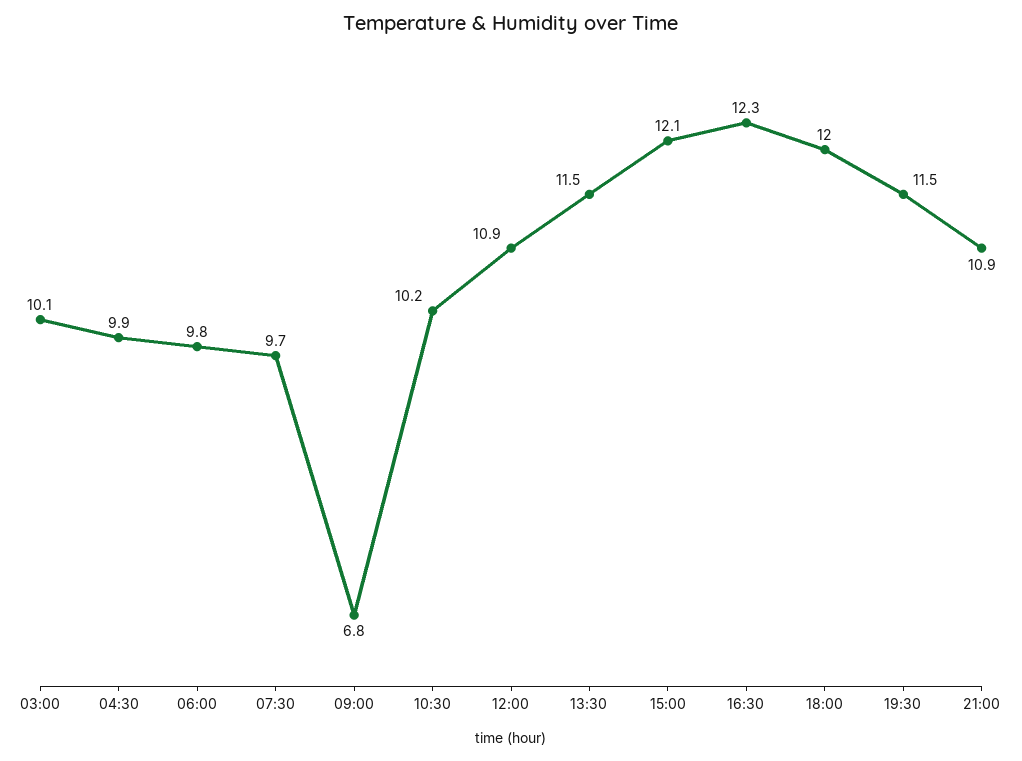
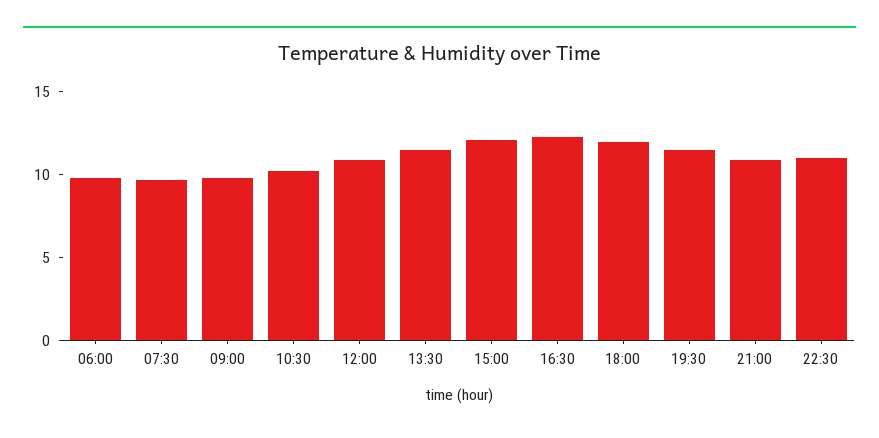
03:00: 10.1 -> none
04:30: 9.9 -> none
09:00: 6.8 -> 10
22:30: none -> 11

